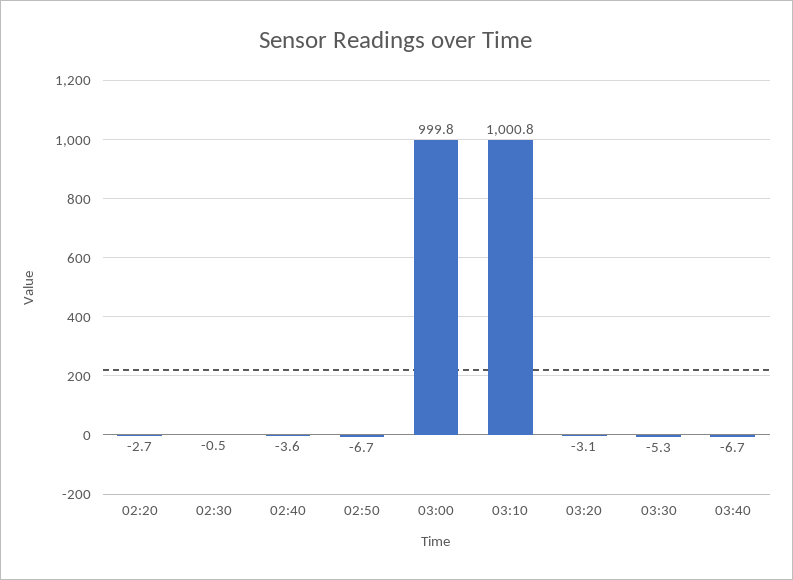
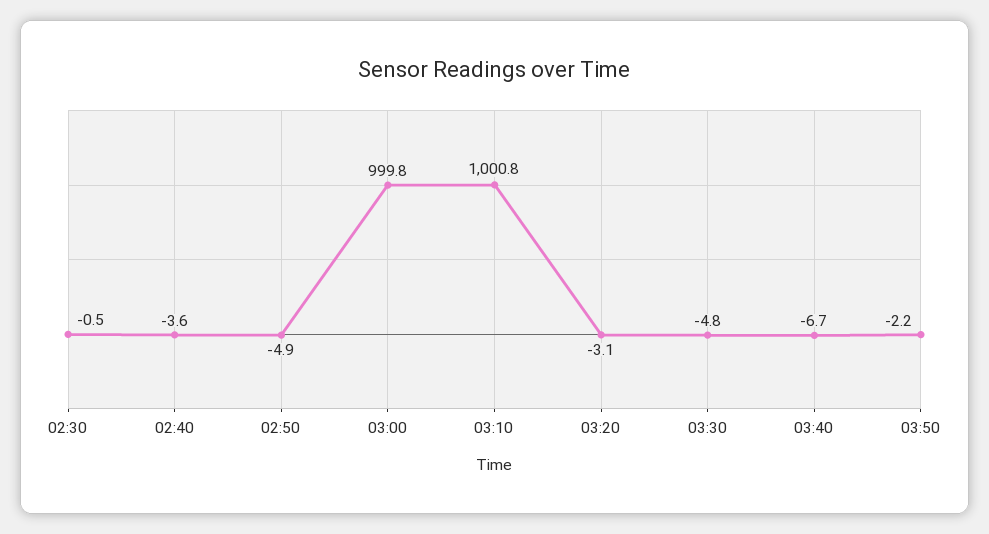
02:20: -2.7 -> none
02:50: -6.7 -> -4.9
03:30: -5.3 -> -4.8
03:50: none -> -2.2

